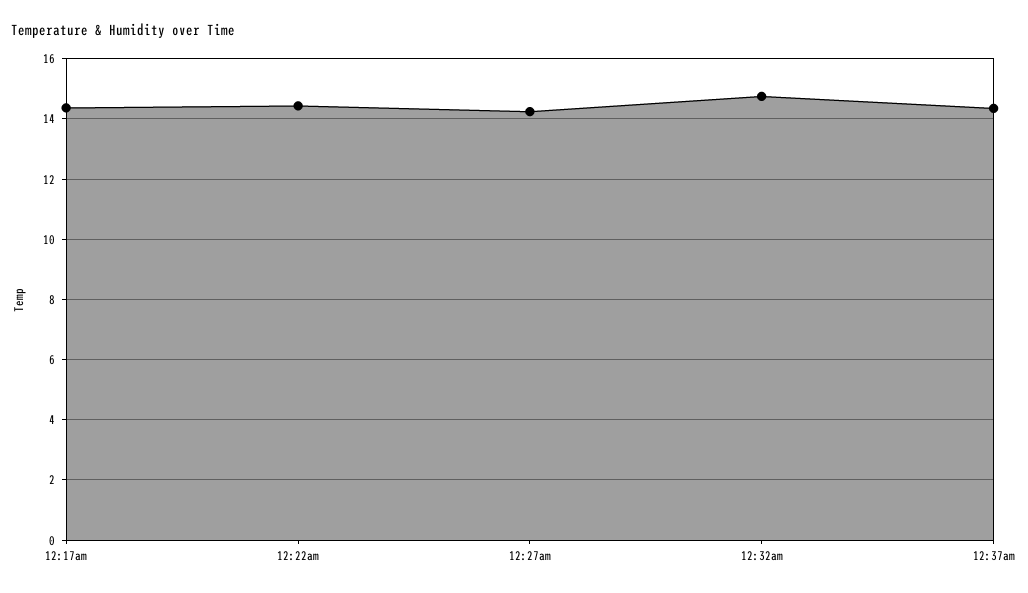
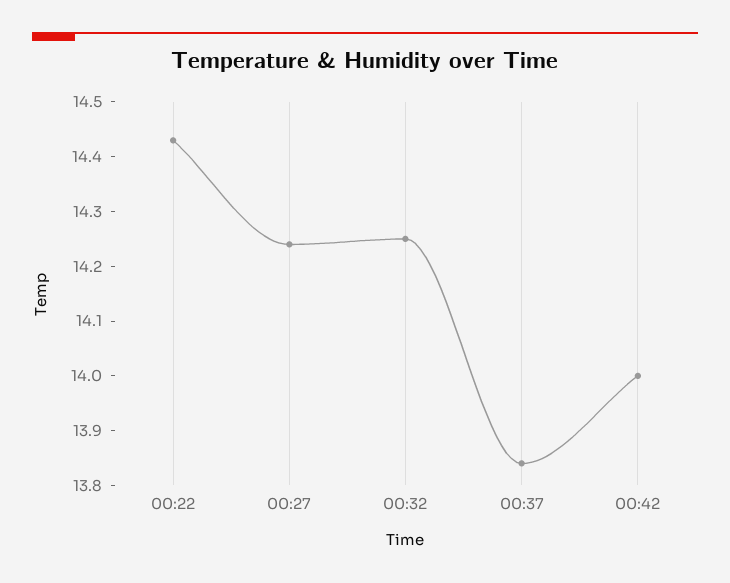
12:17am: 14.4 -> none
12:32am: 14.8 -> 14.25
12:37am: 14.4 -> 13.85
00:42: none -> 14

